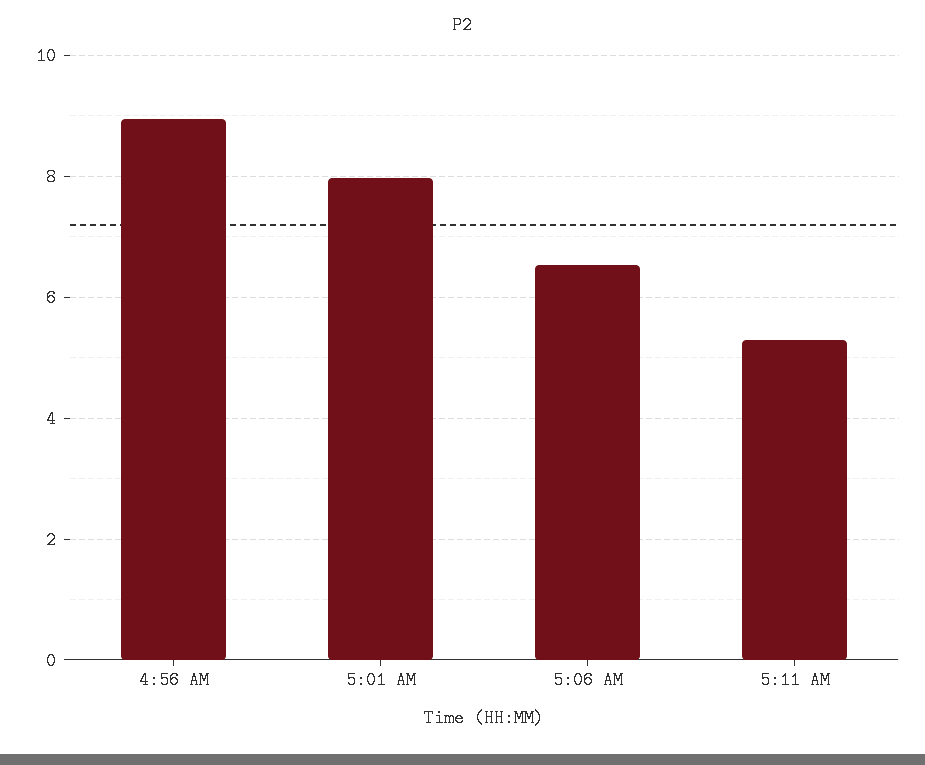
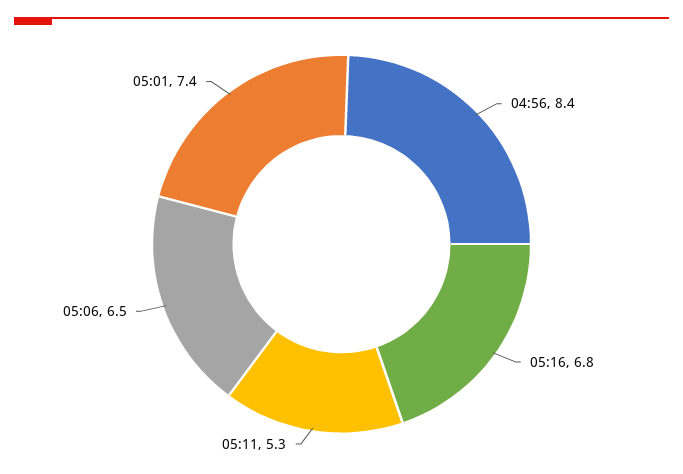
4:56 AM: 9 -> 8.4
5:01 AM: 8 -> 7.4
05:16: none -> 6.8

